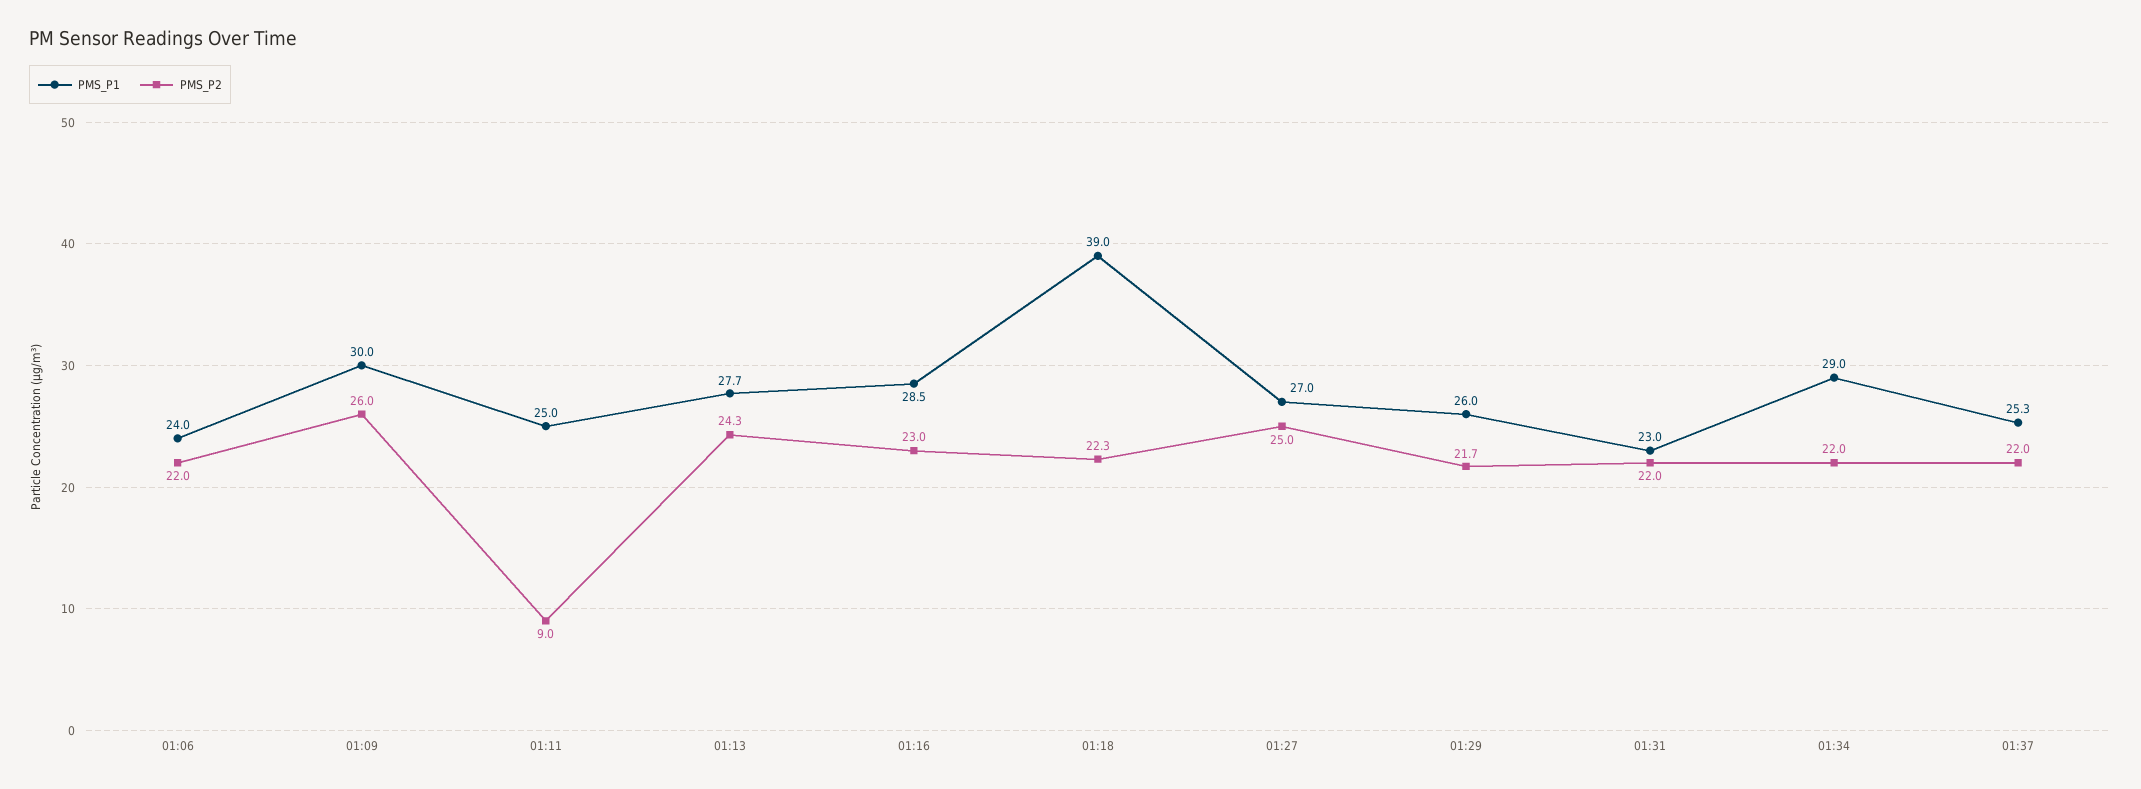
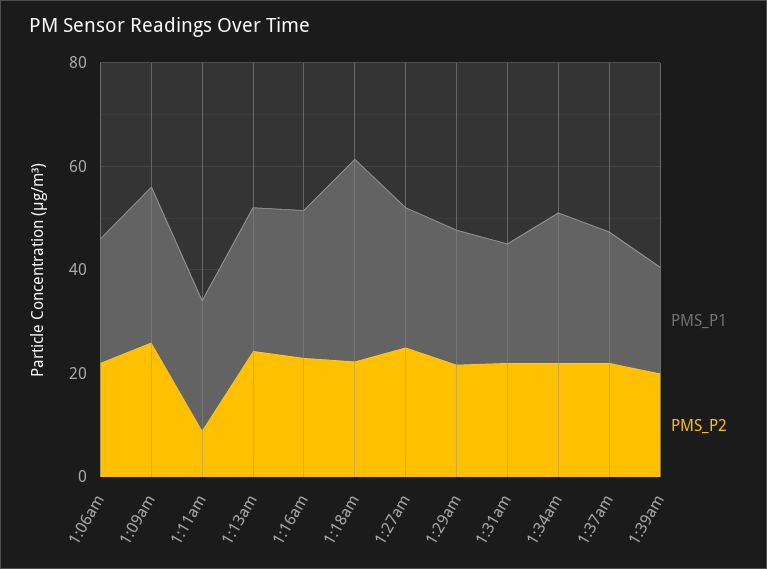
PMS_P1, 1:39am: none -> 20
PMS_P2, 1:39am: none -> 20

